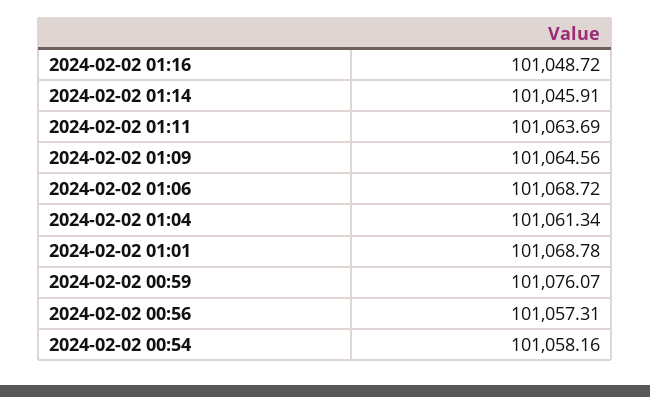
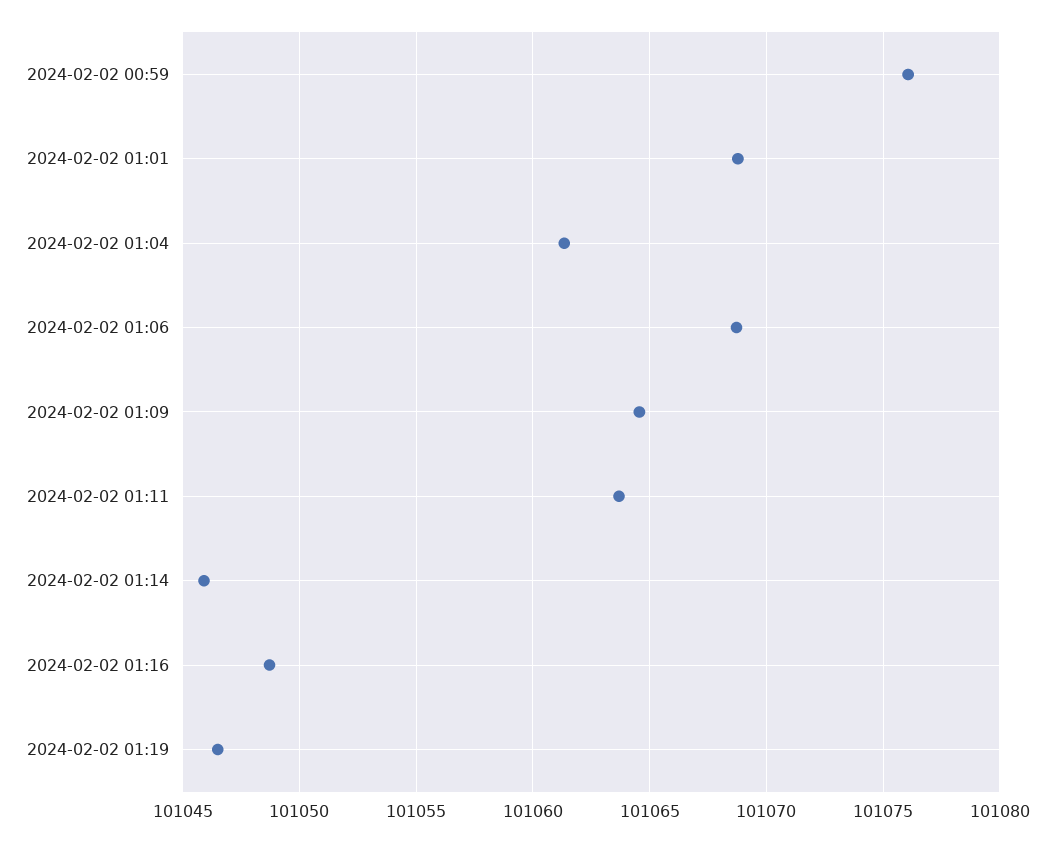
2024-02-02 00:56: 101057.31 -> none
2024-02-02 00:54: 101058.16 -> none
2024-02-02 01:19: none -> 101046.5

